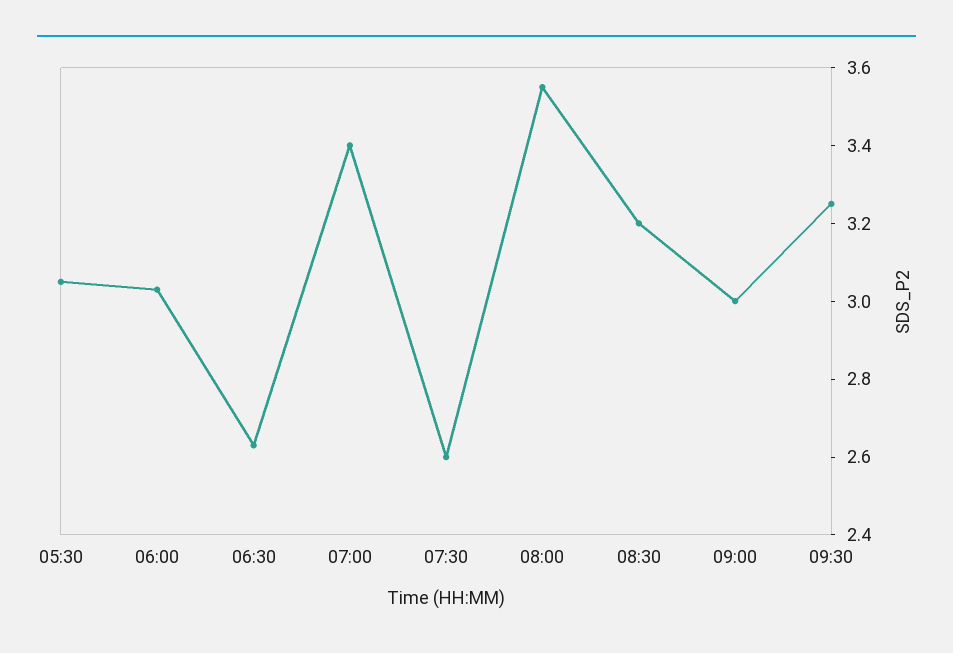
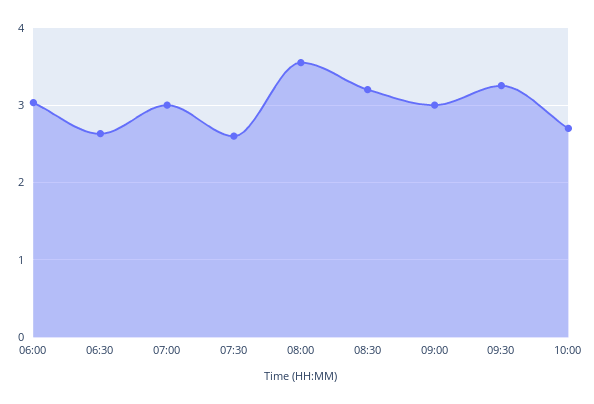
05:30: 3.05 -> none
07:00: 3.4 -> 3
10:00: none -> 2.7

